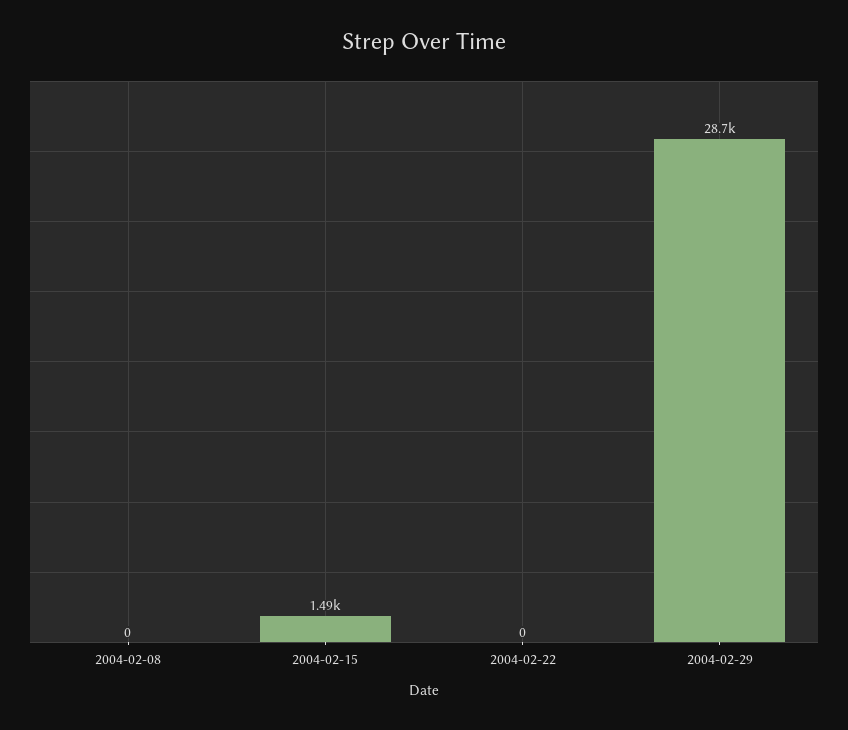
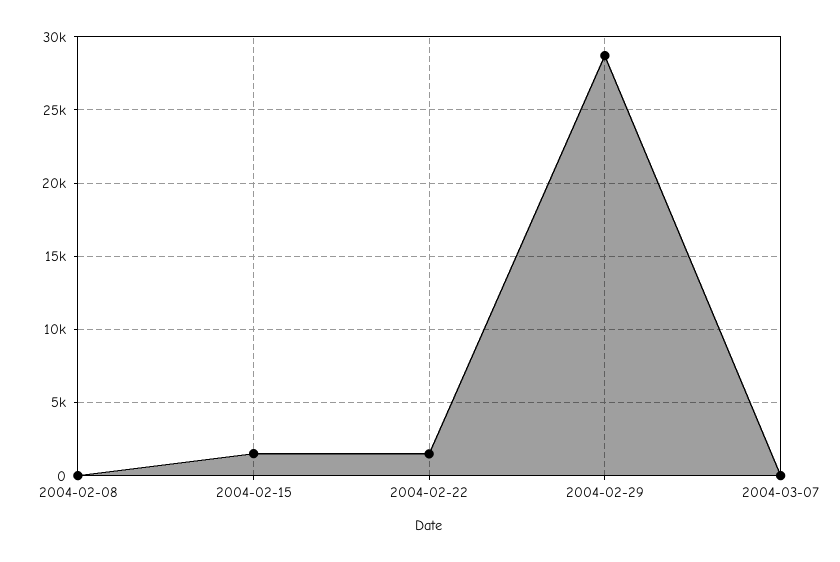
2004-02-22: 0 -> 1500
2004-03-07: none -> 0

